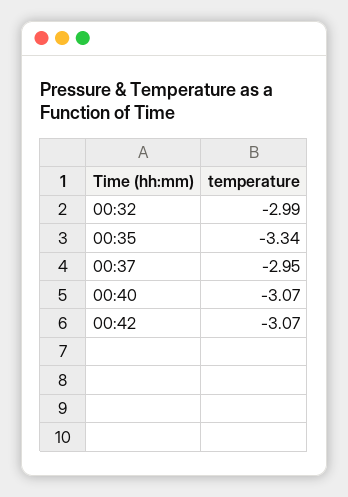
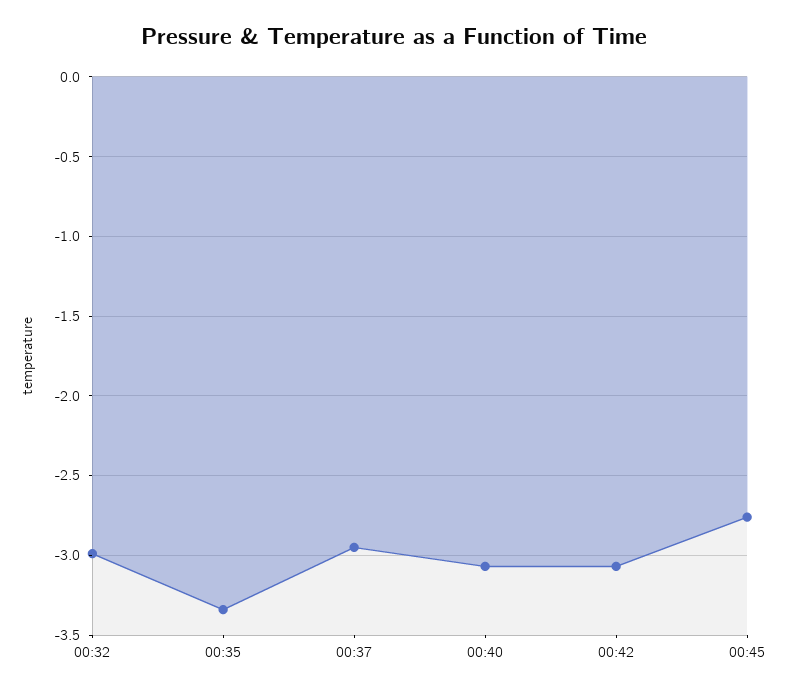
00:45: none -> -2.75

